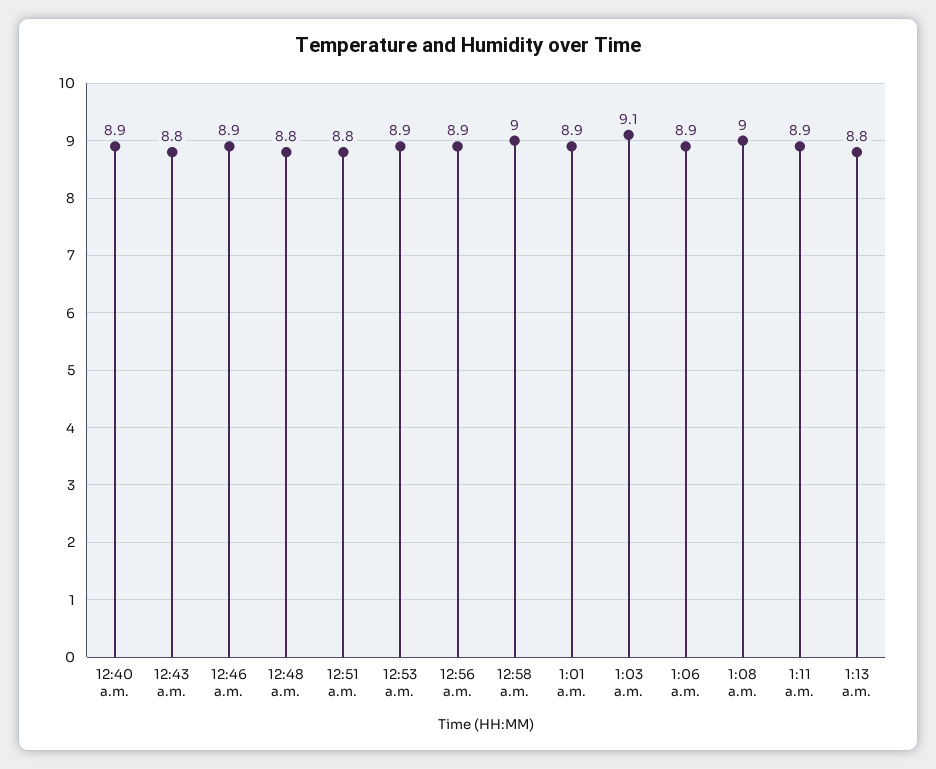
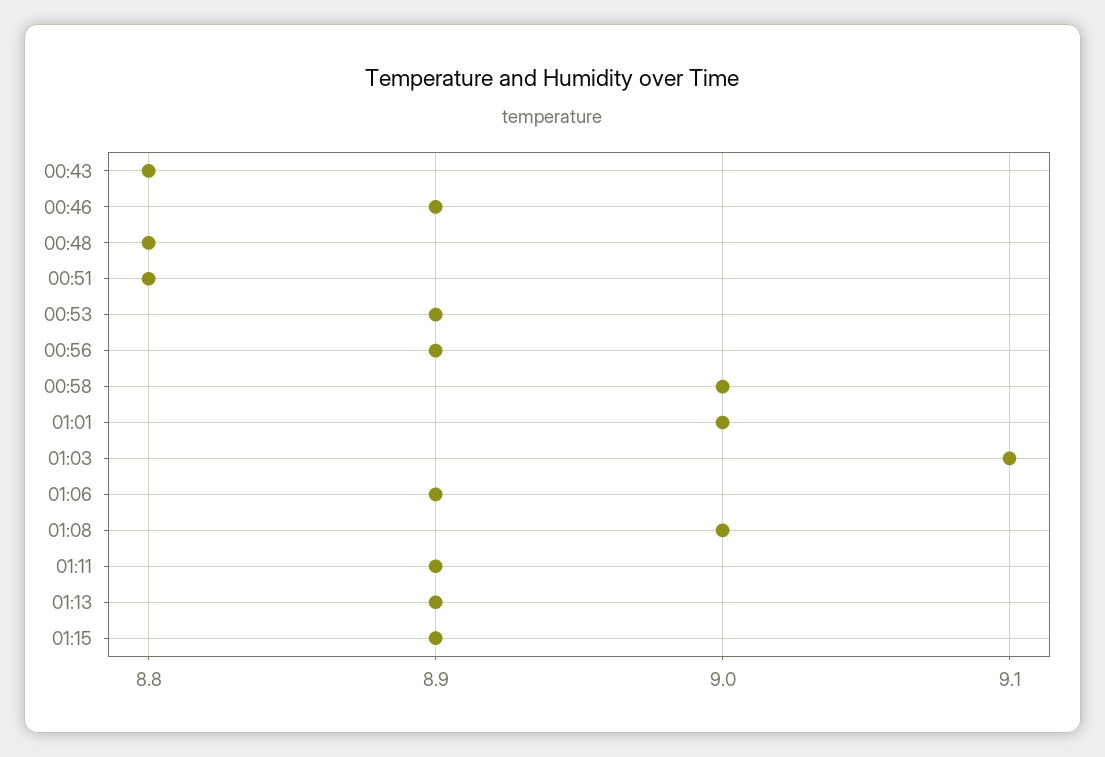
12:40 a.m.: 8.9 -> none
1:01 a.m.: 8.9 -> 9
1:13 a.m.: 8.8 -> 8.9
01:15: none -> 8.9

